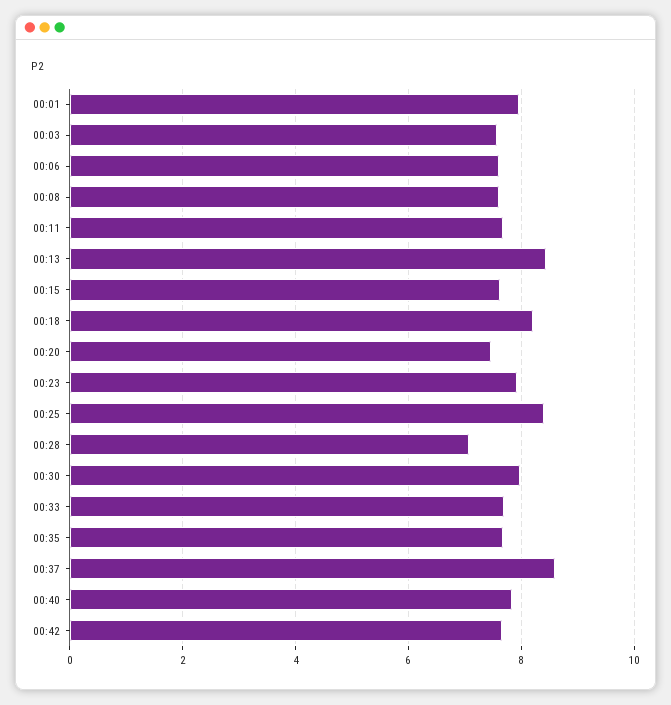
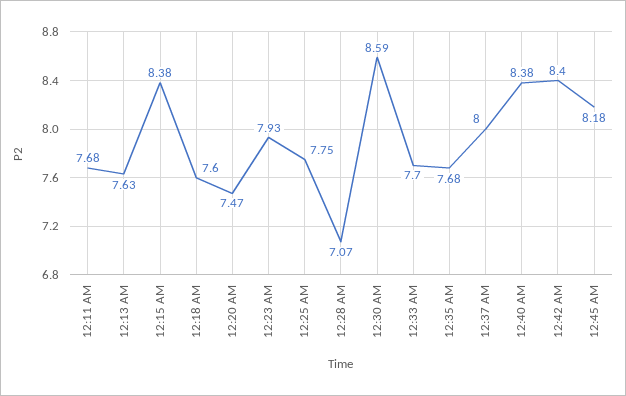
00:01: 8 -> none
00:03: 7.6 -> none
00:06: 7.6 -> none
00:08: 7.6 -> none
00:13: 8.4 -> 7.63
00:15: 7.6 -> 8.38
00:18: 8.2 -> 7.6
00:25: 8.4 -> 7.75
00:30: 8 -> 8.59
00:37: 8.6 -> 8
00:40: 7.8 -> 8.38
00:42: 7.6 -> 8.4
12:45 AM: none -> 8.18

